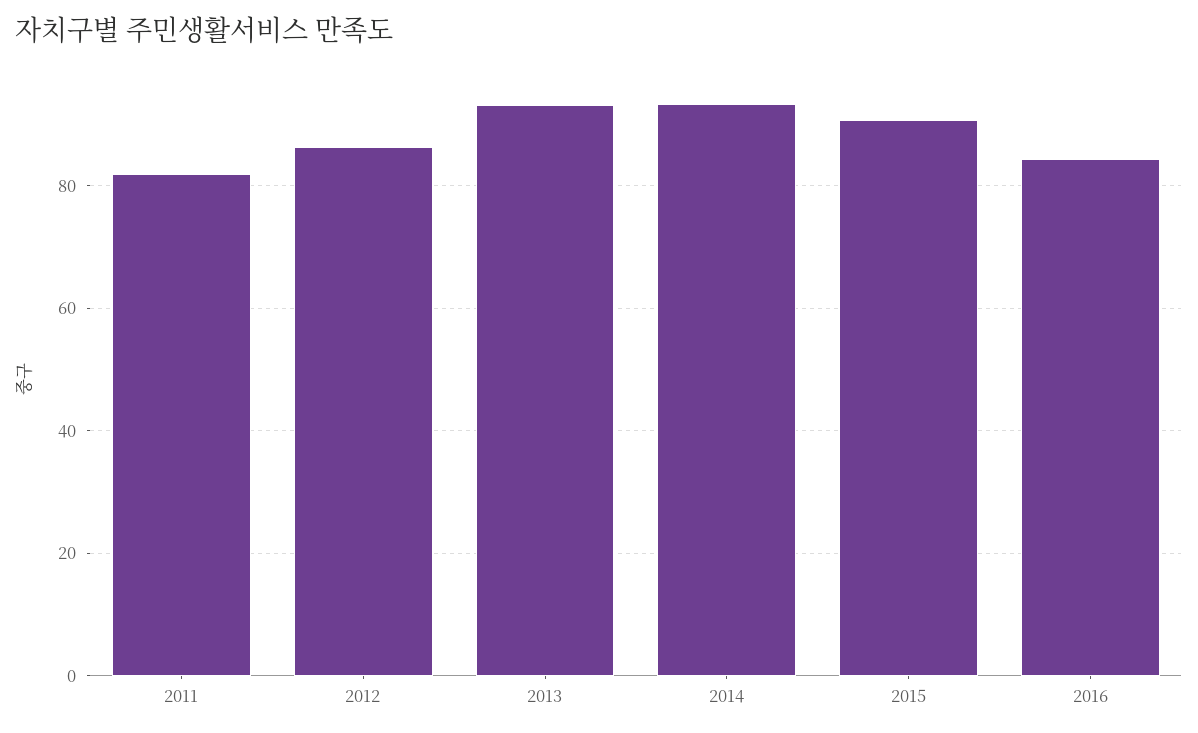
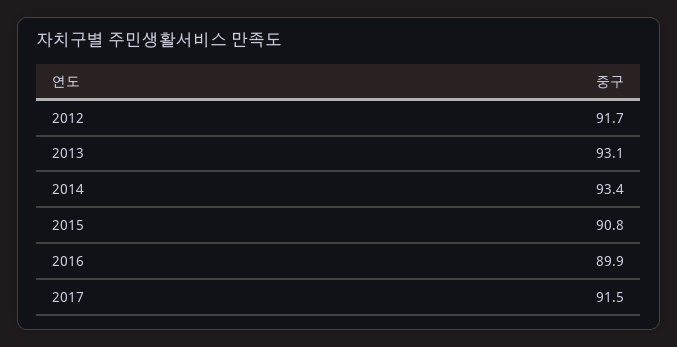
2011: 82 -> none
2012: 86 -> 91.7
2016: 84 -> 89.9
2017: none -> 91.5

